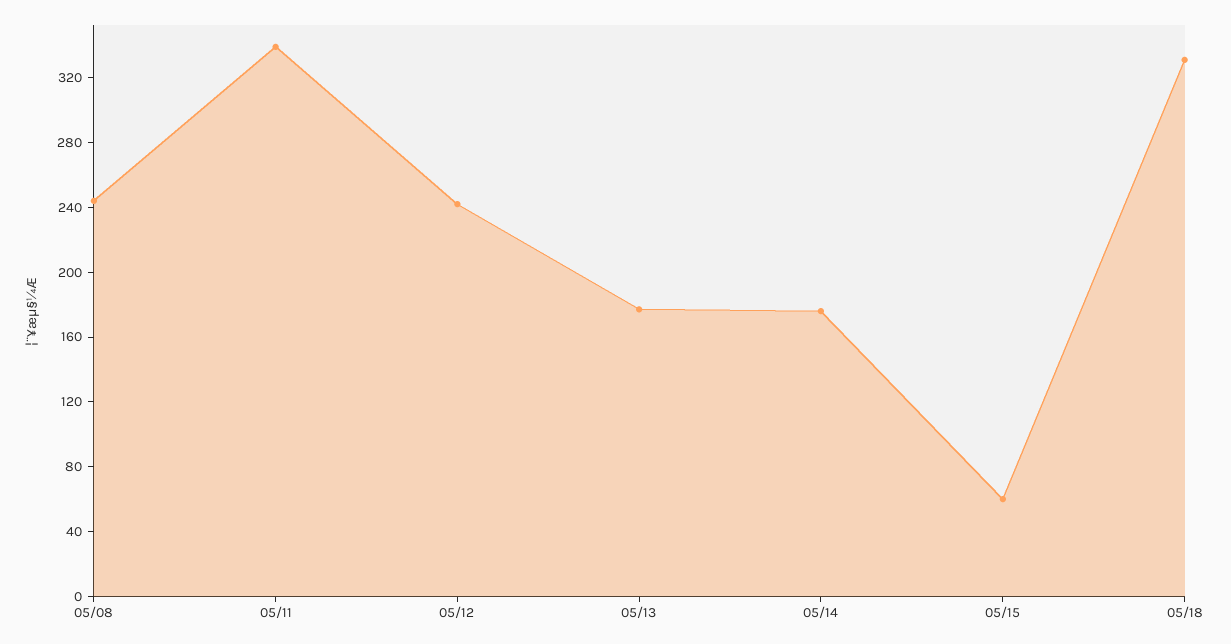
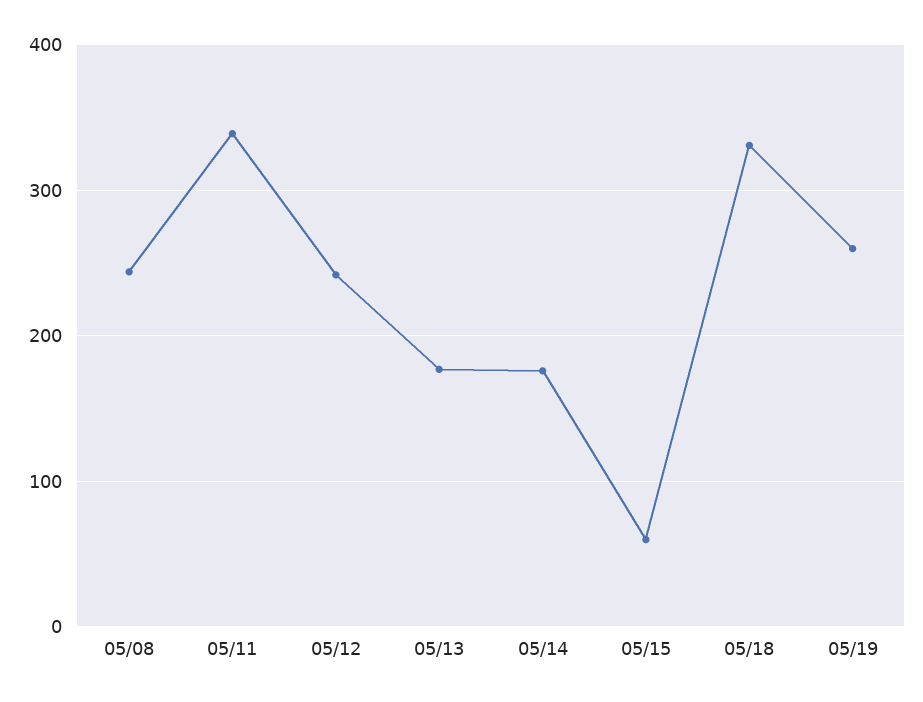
05/19: none -> 260

